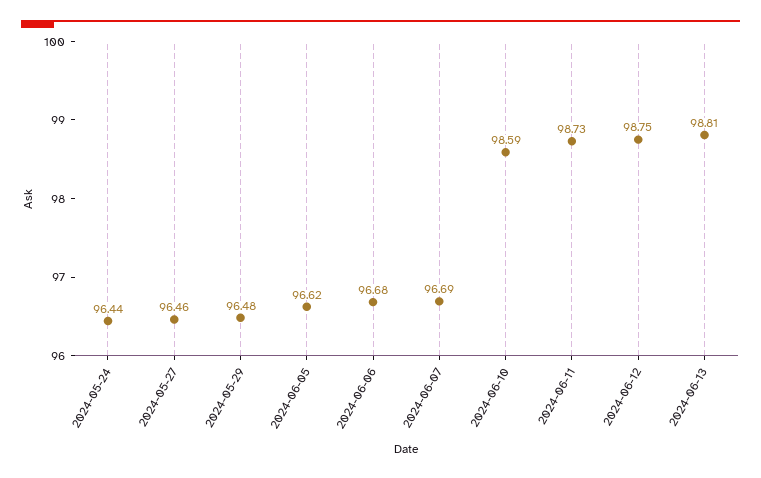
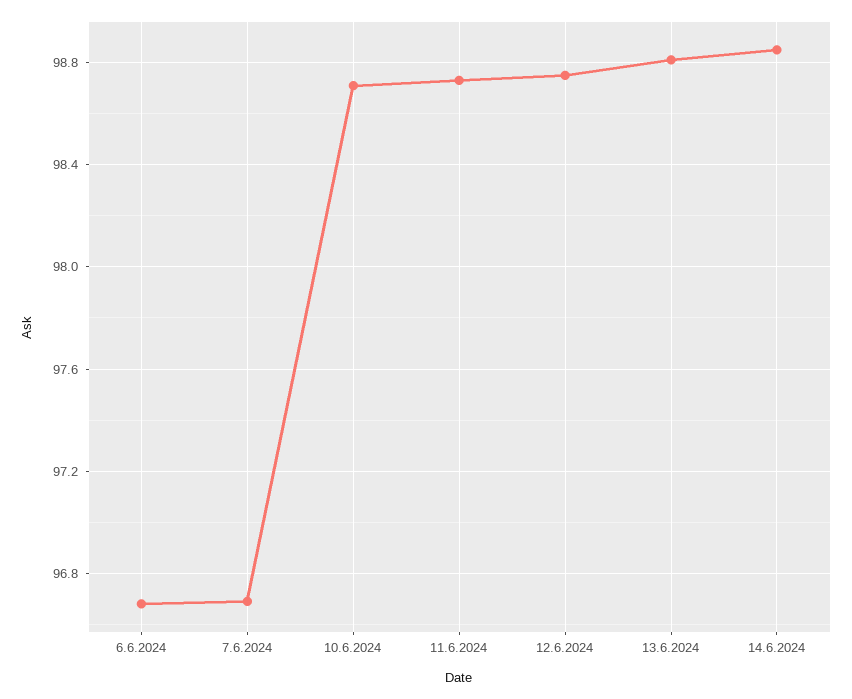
2024-05-24: 96.44 -> none
2024-05-27: 96.46 -> none
2024-05-29: 96.48 -> none
2024-06-05: 96.62 -> none
2024-06-10: 98.59 -> 98.7
14.6.2024: none -> 98.85

